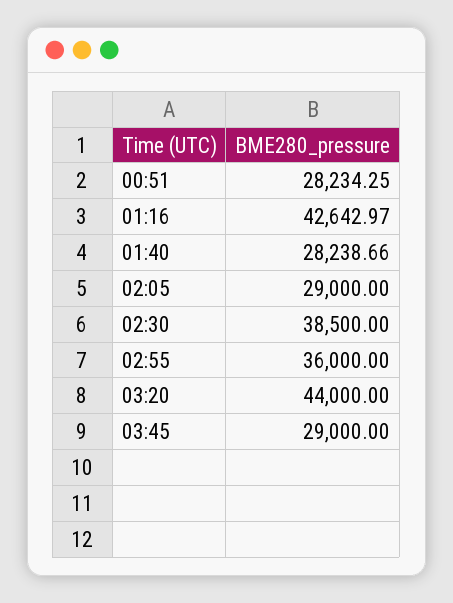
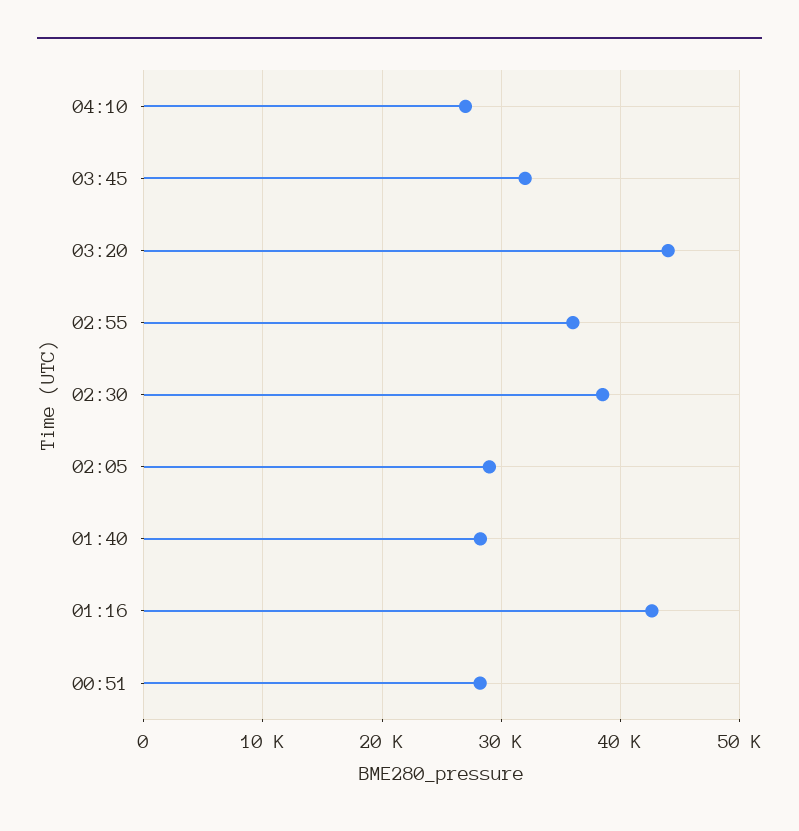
03:45: 29000 -> 32000
04:10: none -> 27000

